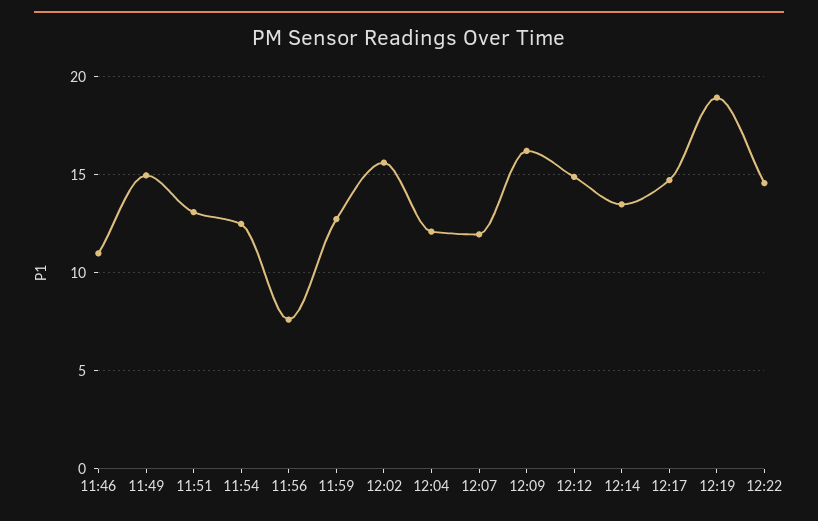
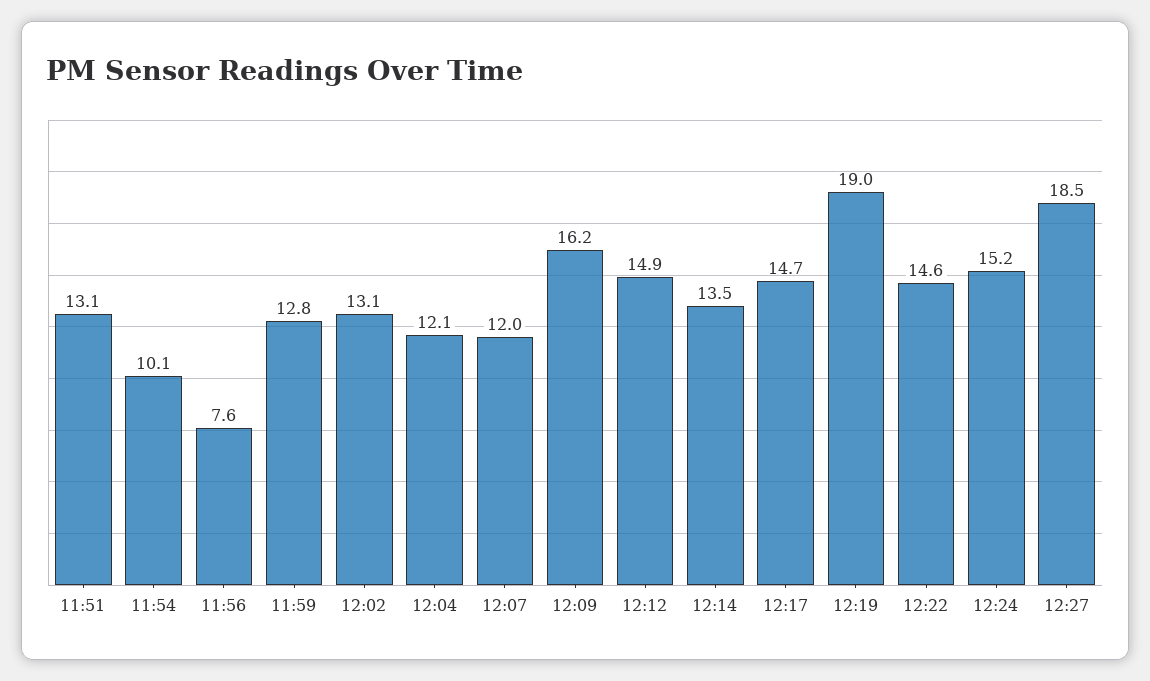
11:46: 11 -> none
11:49: 15 -> none
11:54: 12.5 -> 10.1
12:02: 15.5 -> 13.1
12:24: none -> 15.2
12:27: none -> 18.5

